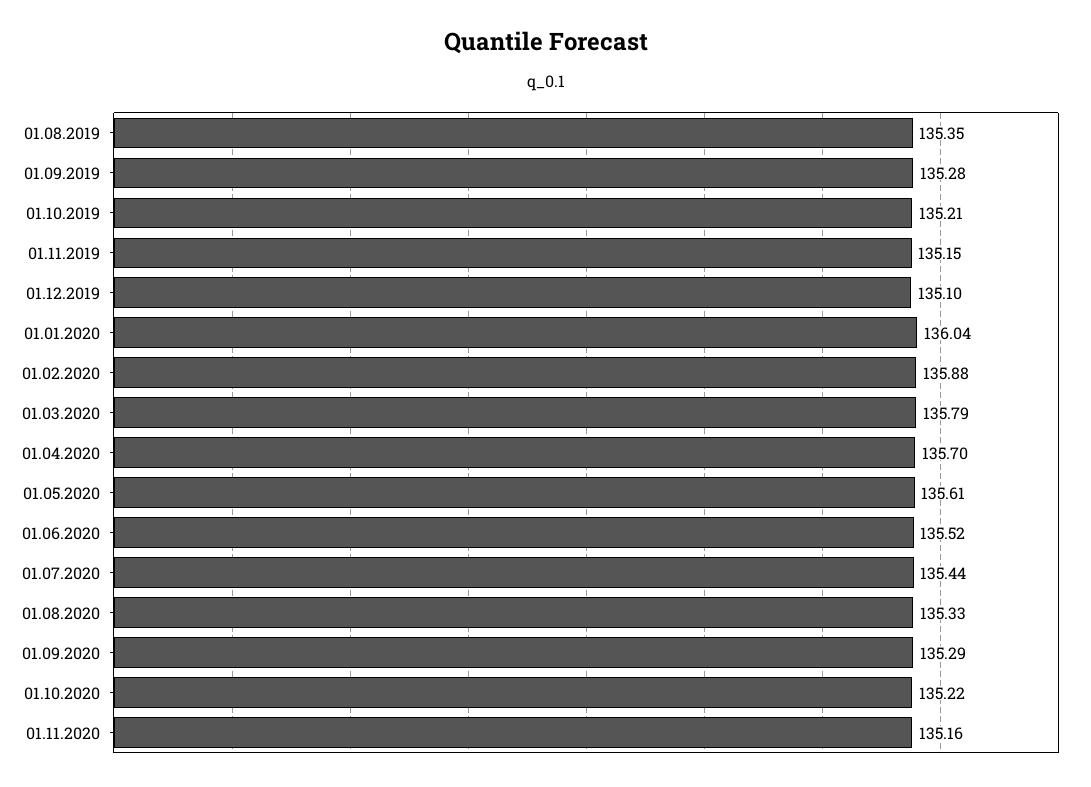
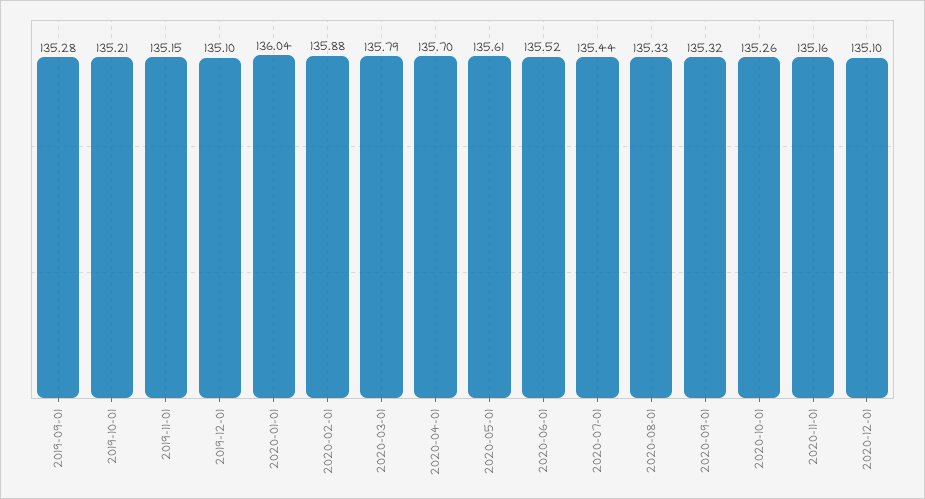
01.08.2019: 135.35 -> none
01.09.2020: 135.29 -> 135.32
01.10.2020: 135.22 -> 135.26
2020-12-01: none -> 135.1

